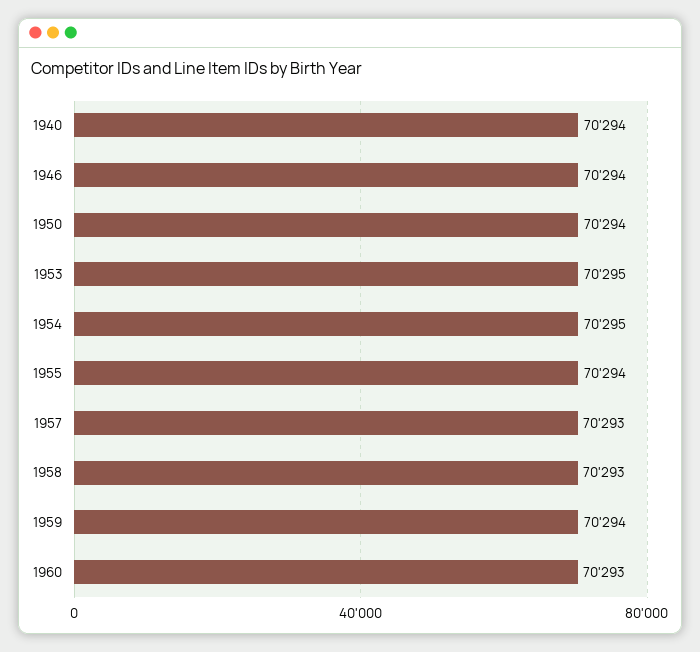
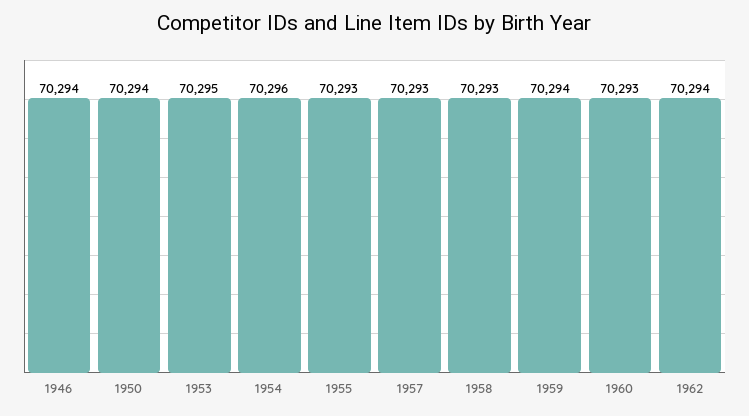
1940: 70294 -> none
1954: 70295 -> 70296
1955: 70294 -> 70293
1962: none -> 70294

